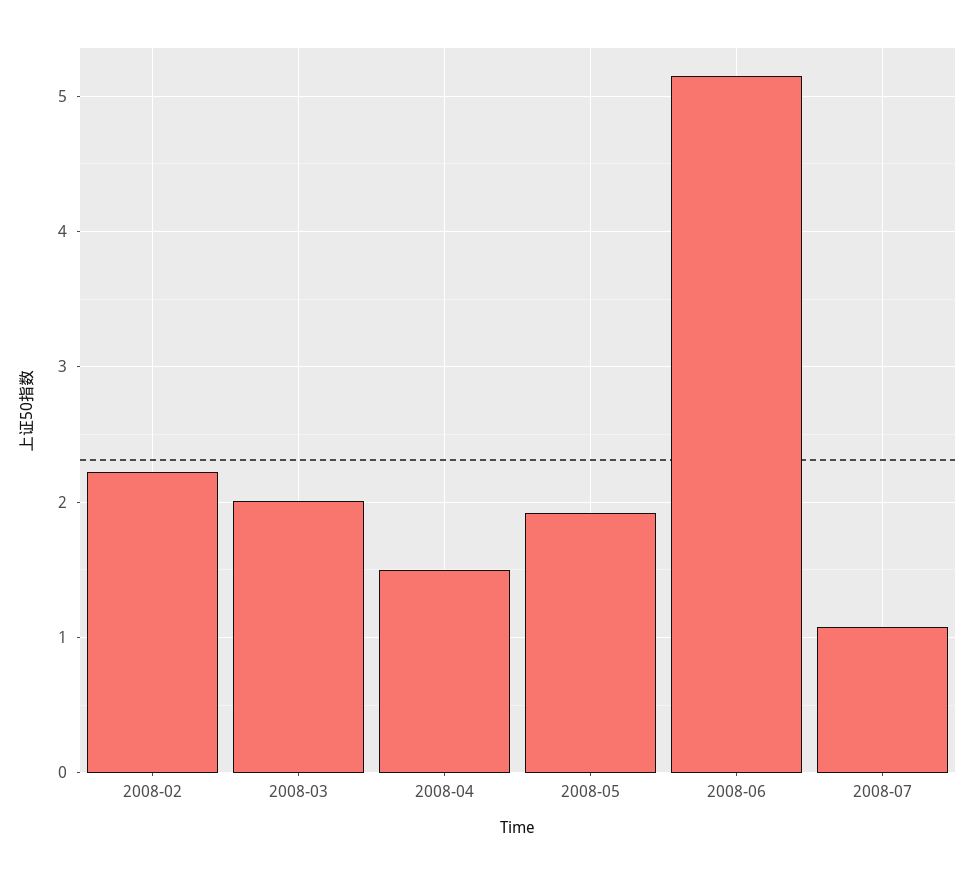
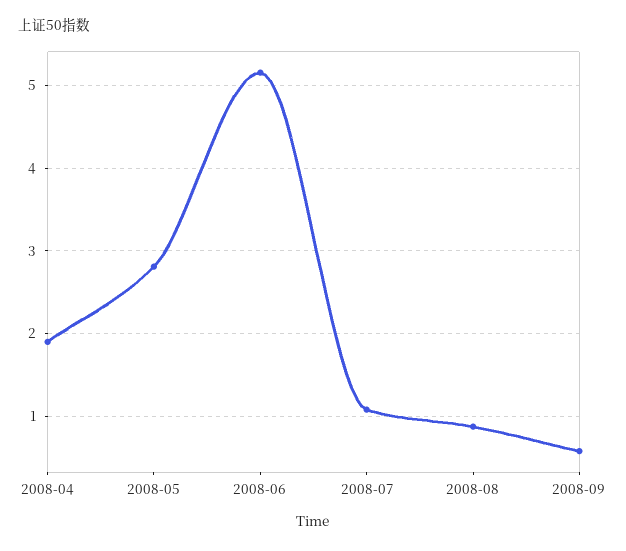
2008-02: 2.2 -> none
2008-03: 2 -> none
2008-04: 1.5 -> 1.9
2008-05: 1.9 -> 2.8
2008-08: none -> 0.9
2008-09: none -> 0.6

